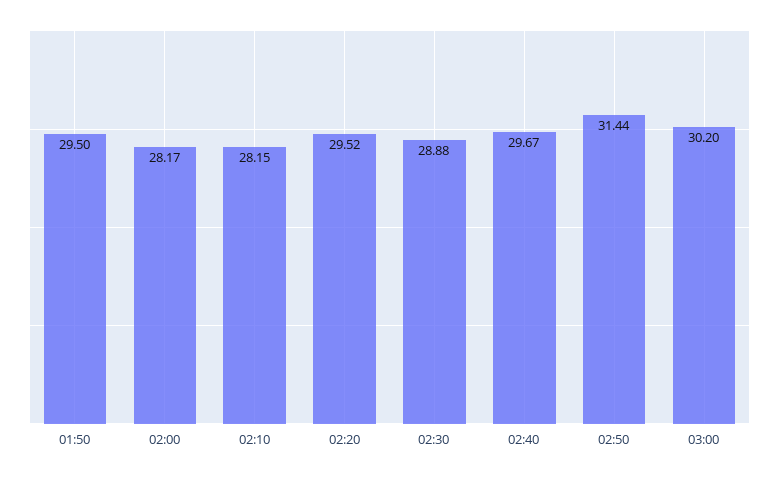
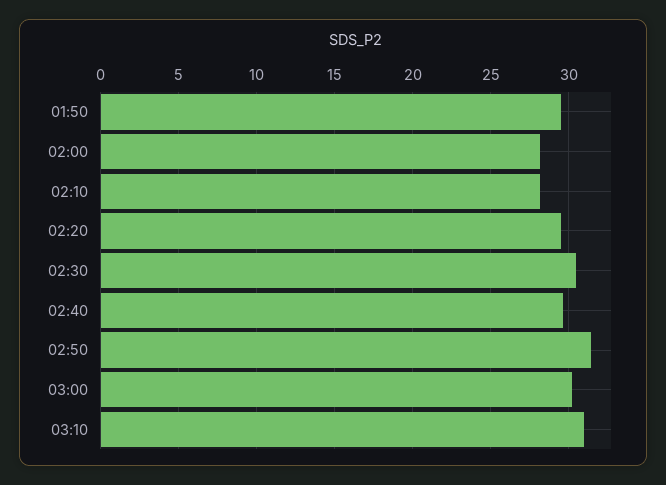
02:30: 28.88 -> 30.5
03:10: none -> 31

